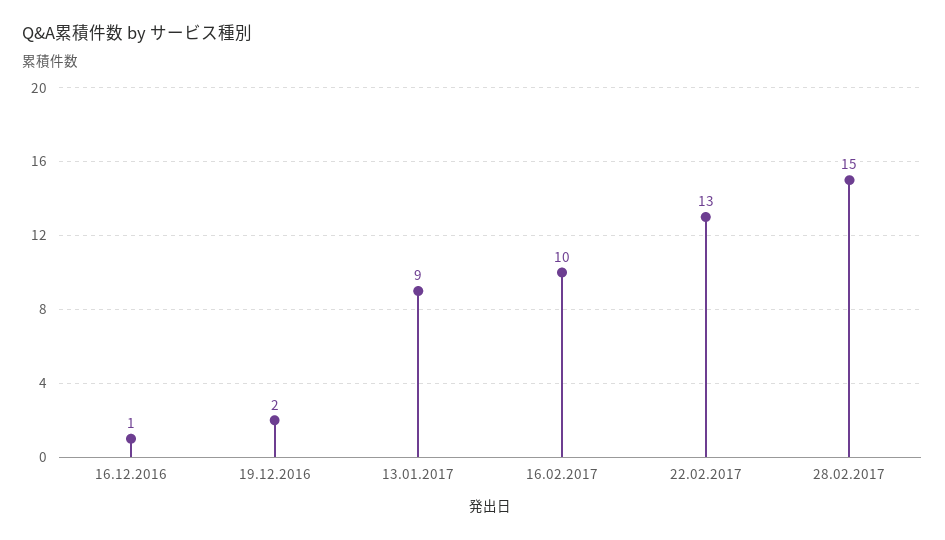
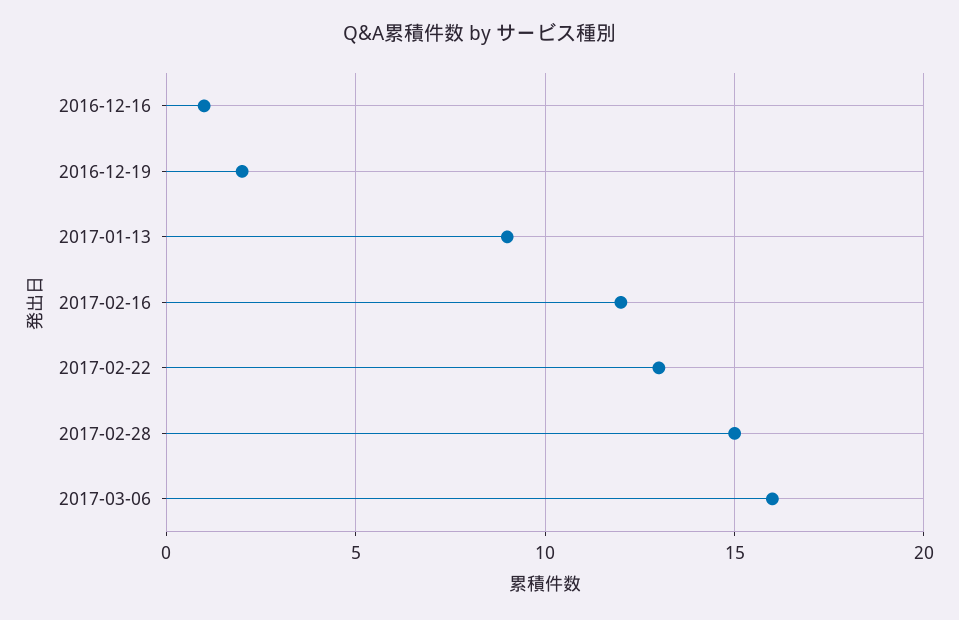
16.02.2017: 10 -> 12
2017-03-06: none -> 16

